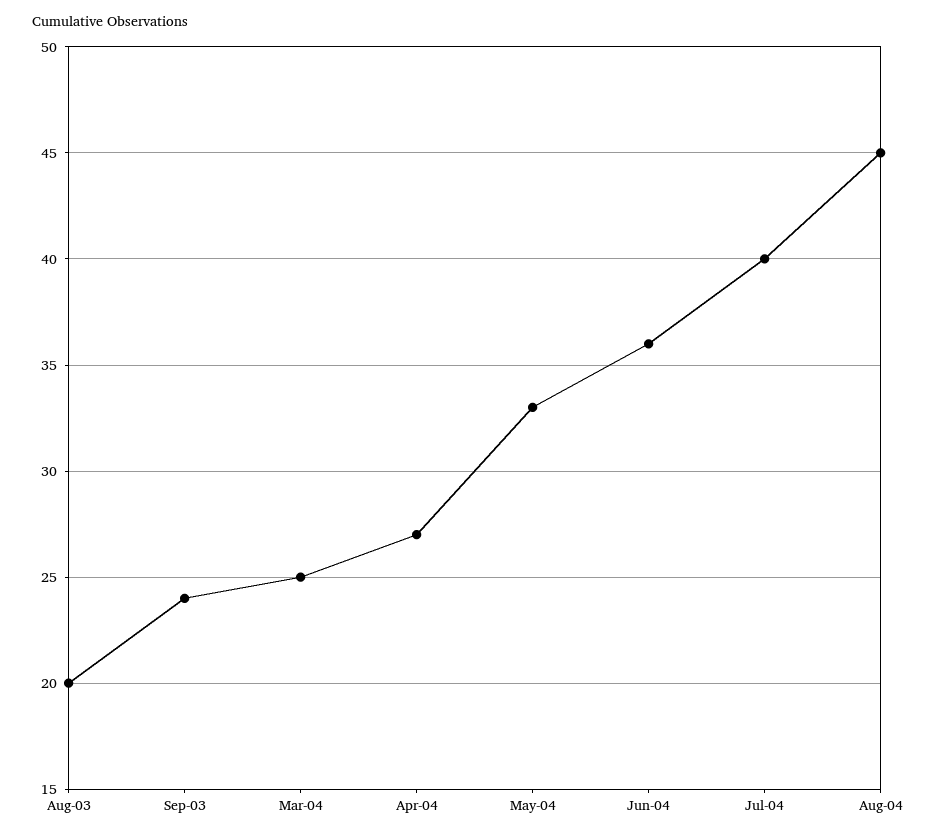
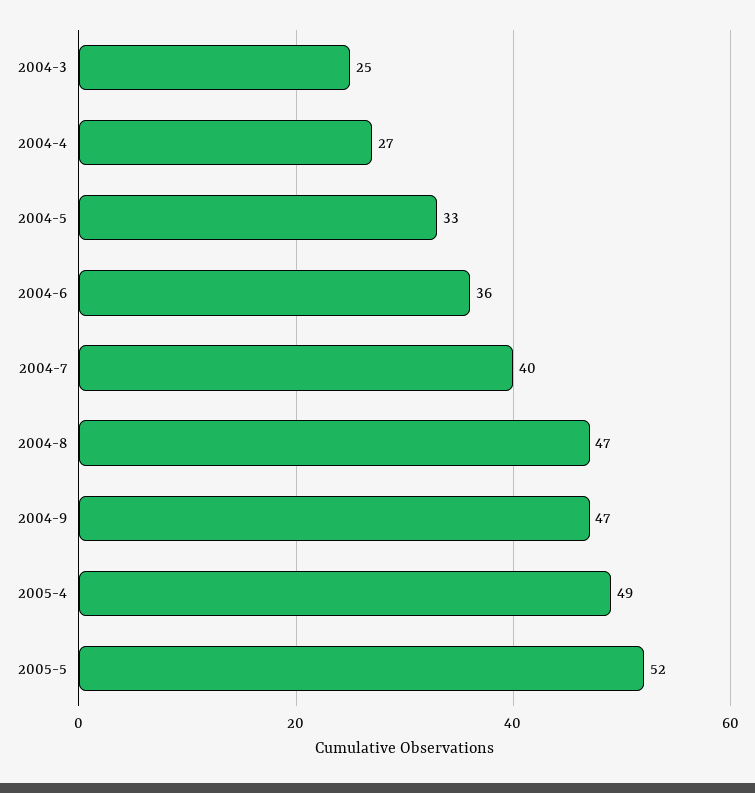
Aug-03: 20 -> none
Sep-03: 24 -> none
Aug-04: 45 -> 47
2004-9: none -> 47
2005-4: none -> 49
2005-5: none -> 52

